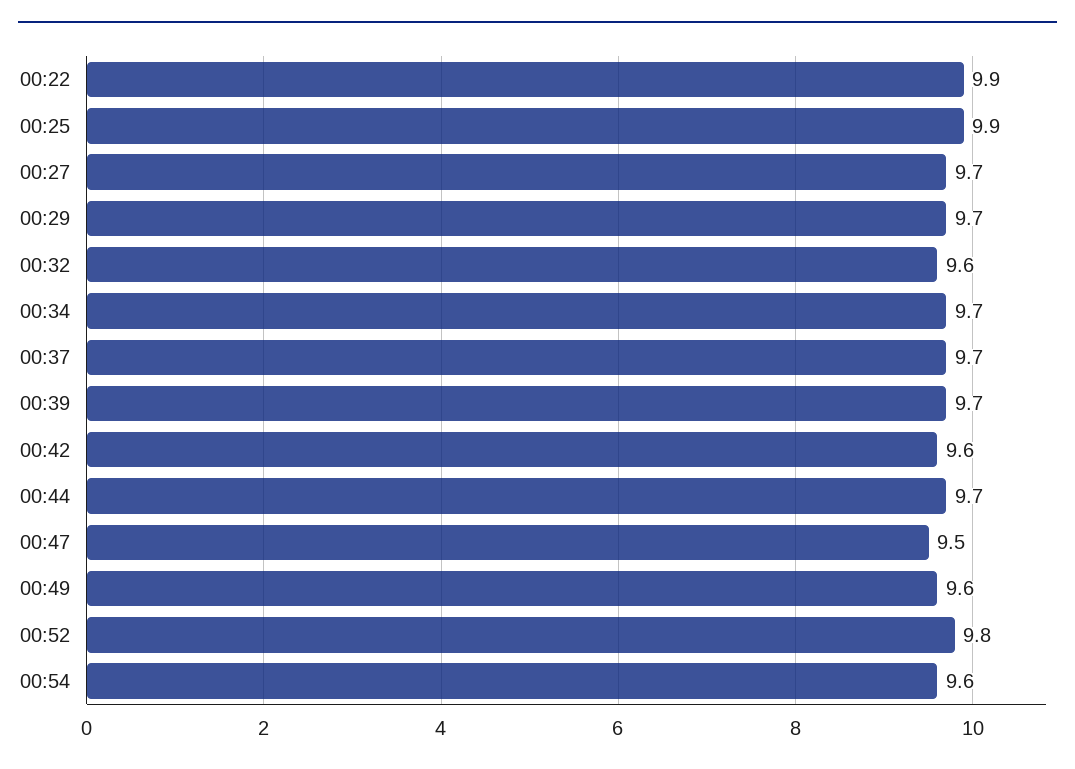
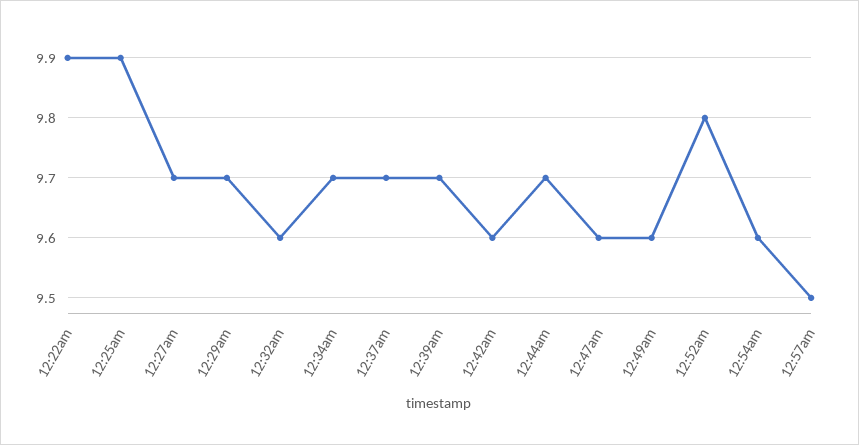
00:47: 9.5 -> 9.6
12:57am: none -> 9.5

